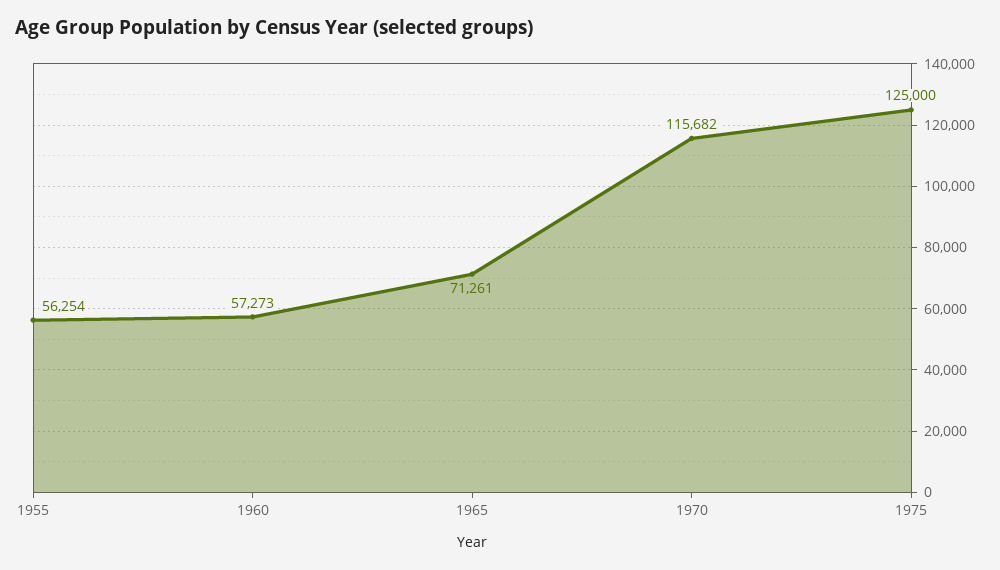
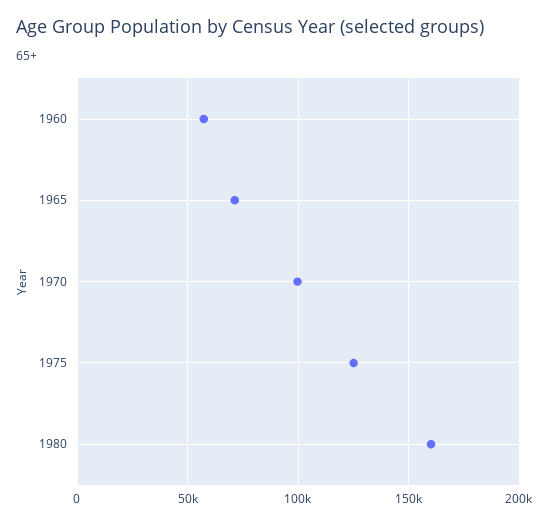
1955: 56254 -> none
1970: 115682 -> 100000
1980: none -> 160000

